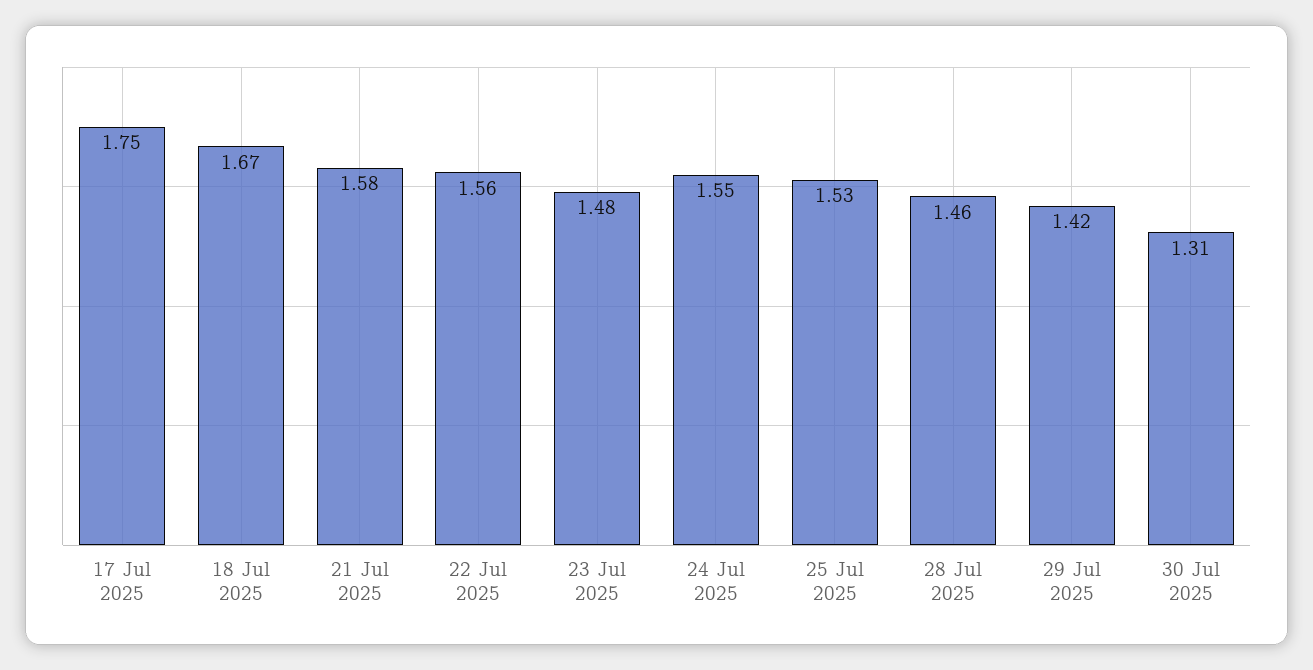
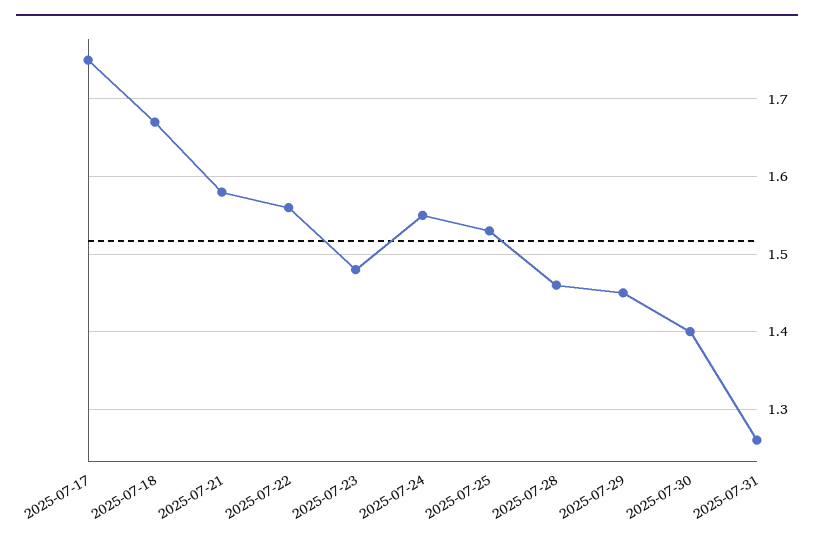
29 Jul 2025: 1.42 -> 1.45
30 Jul 2025: 1.31 -> 1.4
2025-07-31: none -> 1.26

